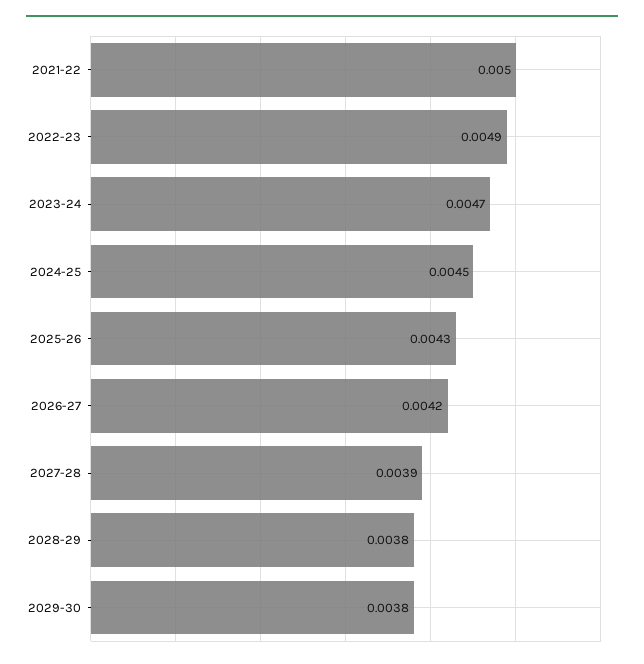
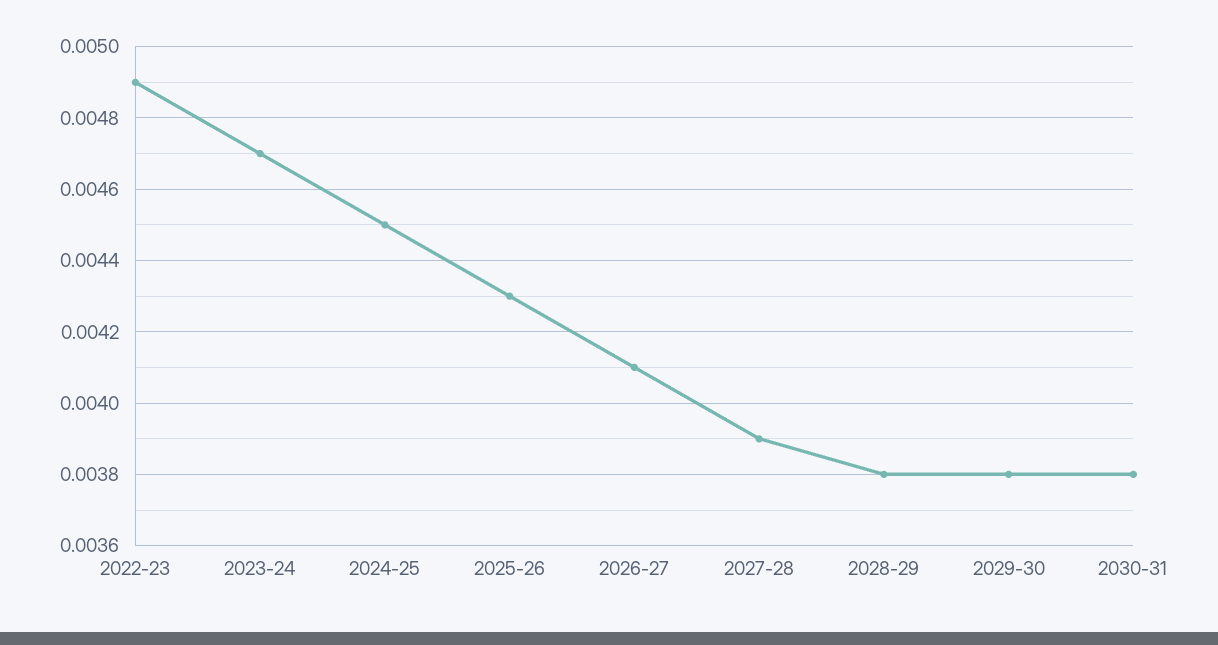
2021-22: 0.005 -> none
2026-27: 0.0042 -> 0.0041
2030-31: none -> 0.0038

